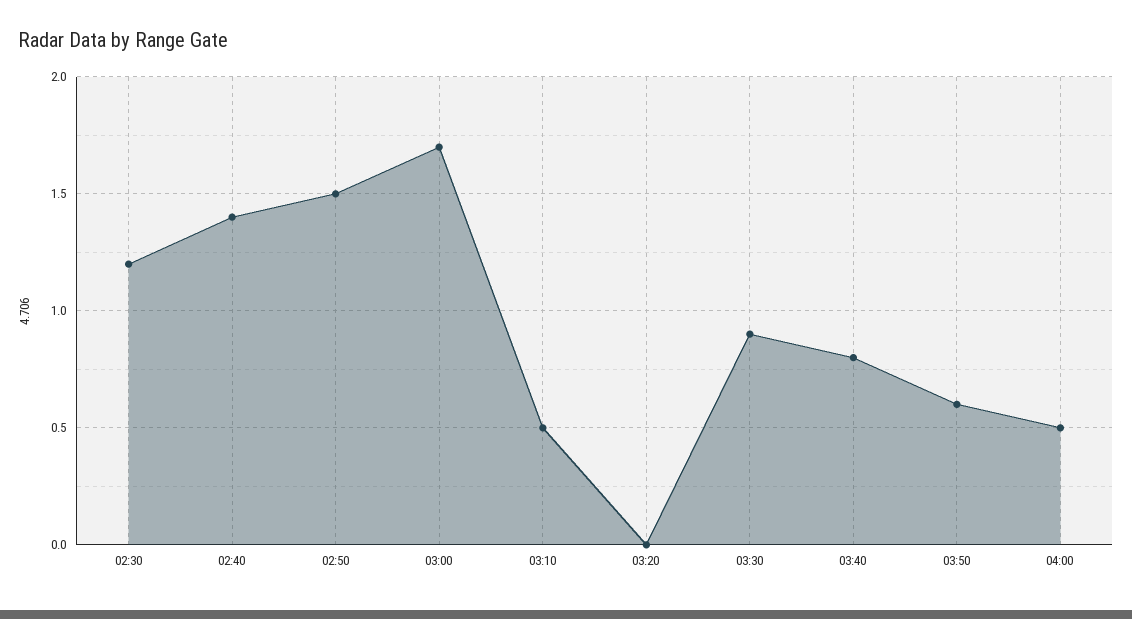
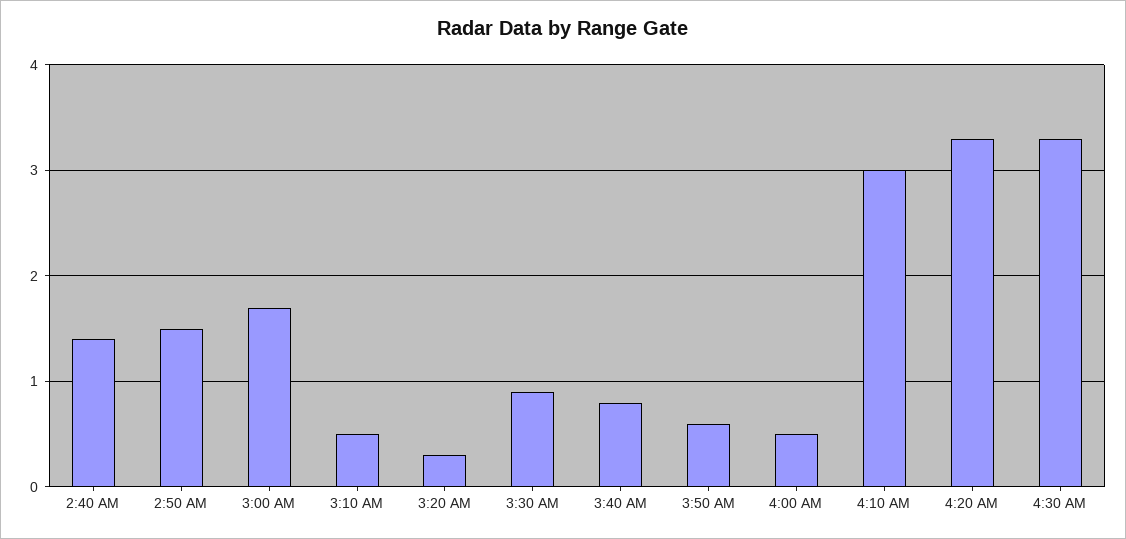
02:30: 1.2 -> none
03:20: 0 -> 0.3
4:10 AM: none -> 3
4:20 AM: none -> 3.3
4:30 AM: none -> 3.3

